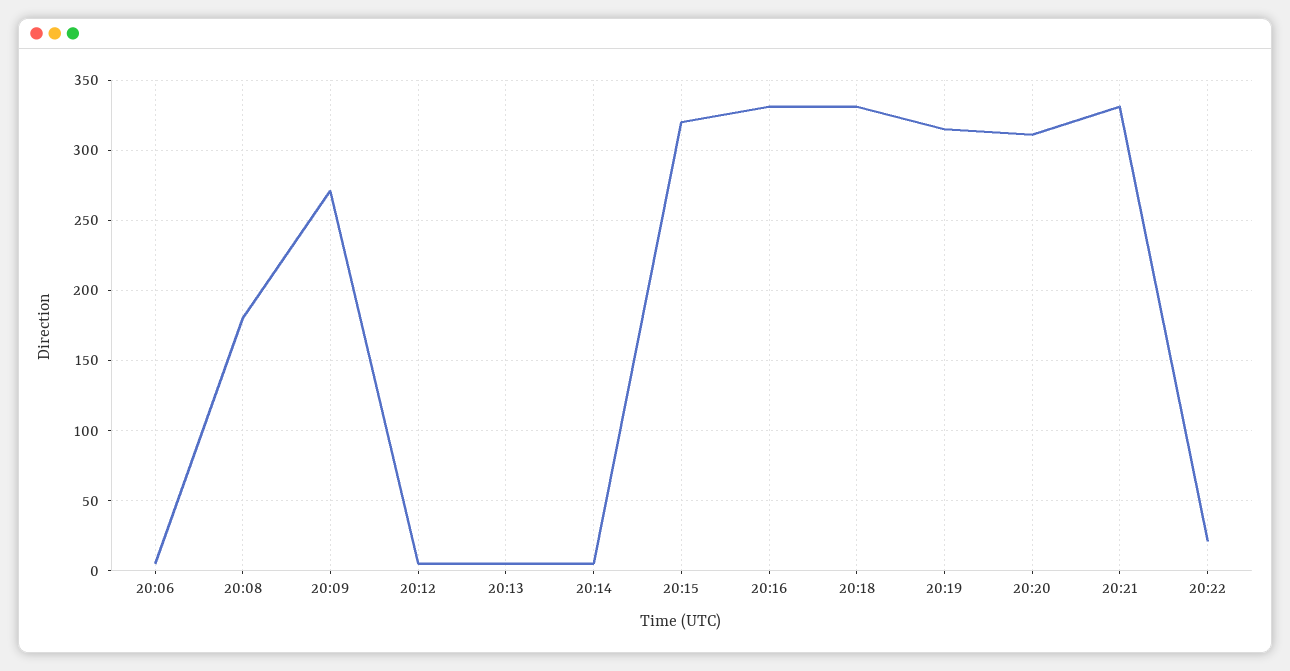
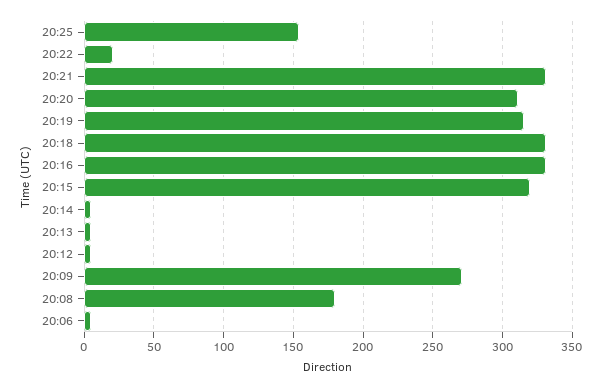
20:25: none -> 155

